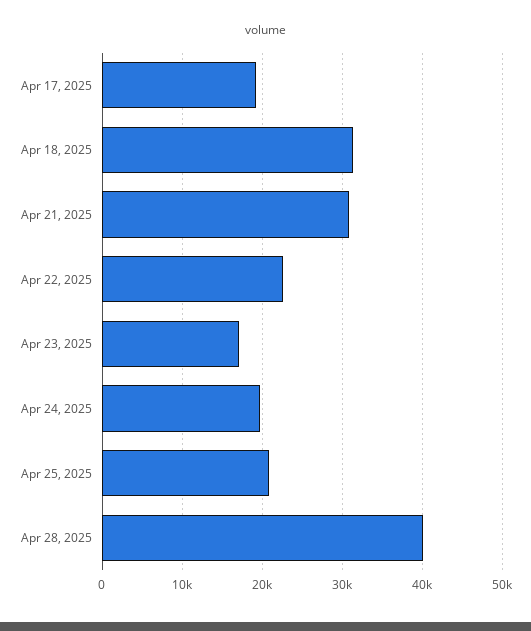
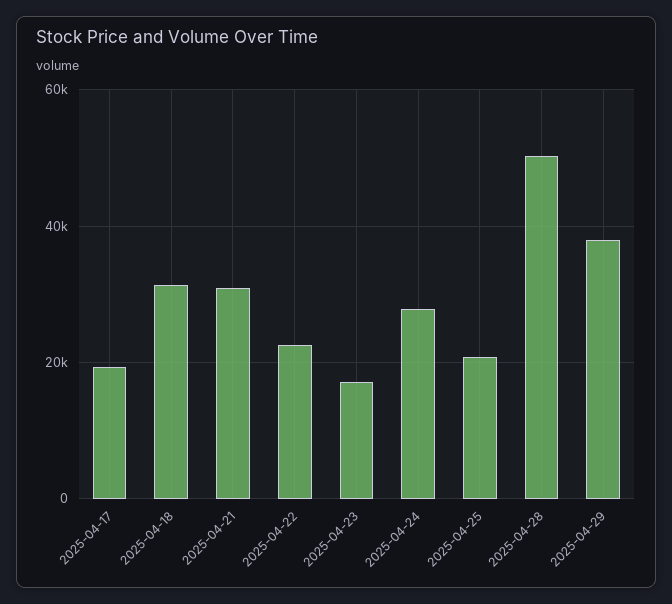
Apr 24, 2025: 20000 -> 28000
Apr 28, 2025: 40000 -> 50000
2025-04-29: none -> 38000

